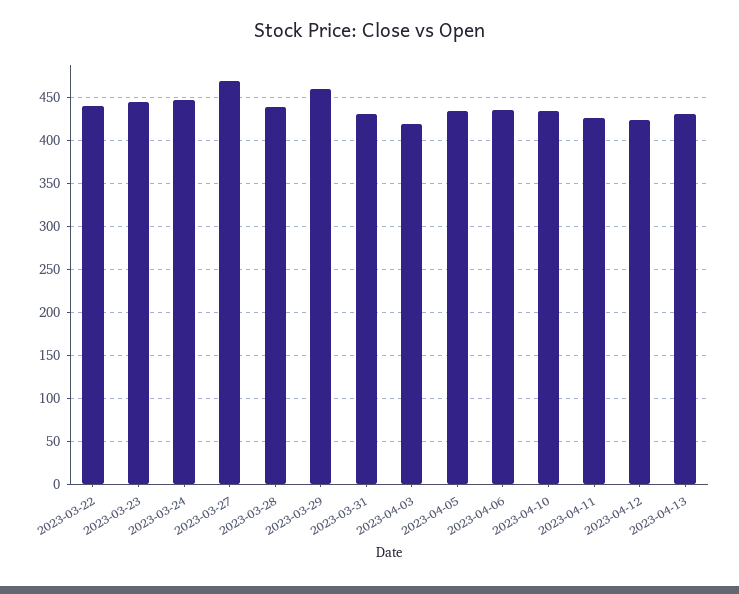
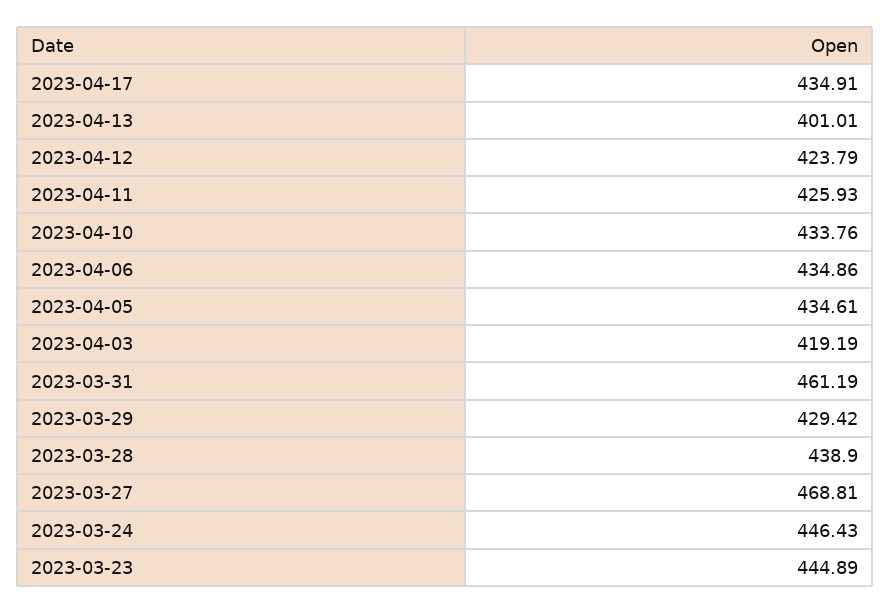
2023-03-22: 440 -> none
2023-03-29: 460 -> 429.42
2023-03-31: 430 -> 461.19
2023-04-13: 430 -> 401.01
2023-04-17: none -> 434.91

